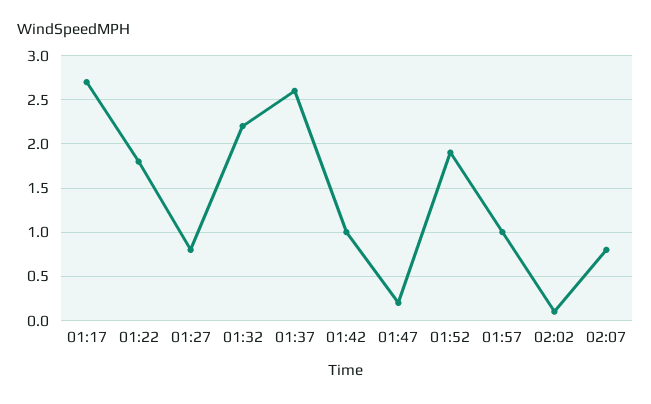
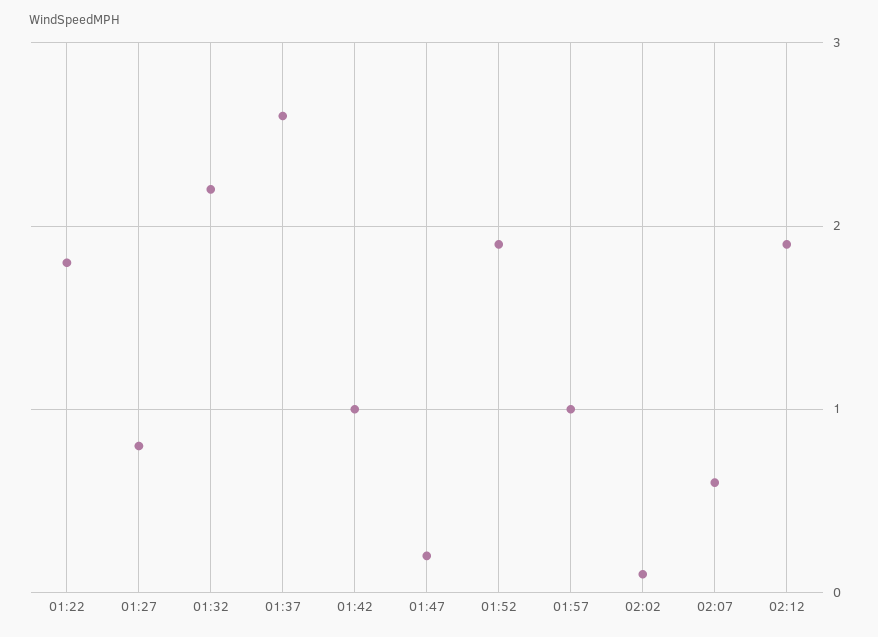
01:17: 2.7 -> none
02:07: 0.8 -> 0.6
02:12: none -> 1.9

